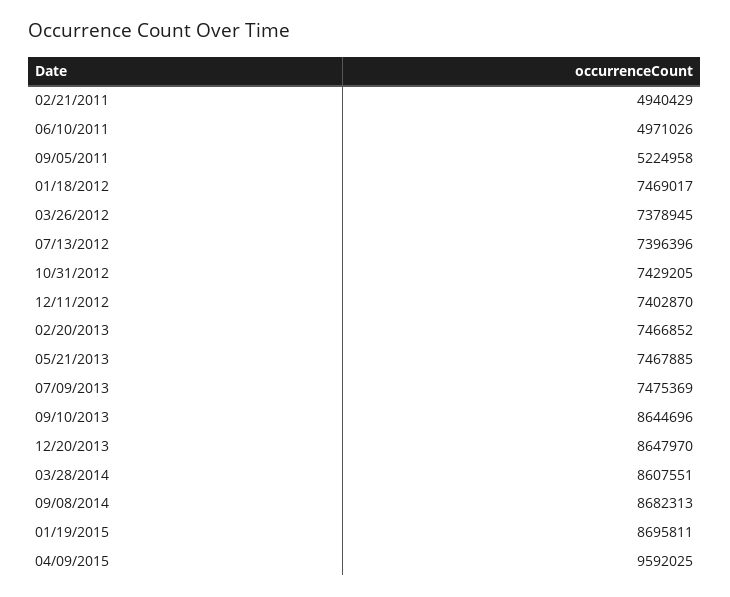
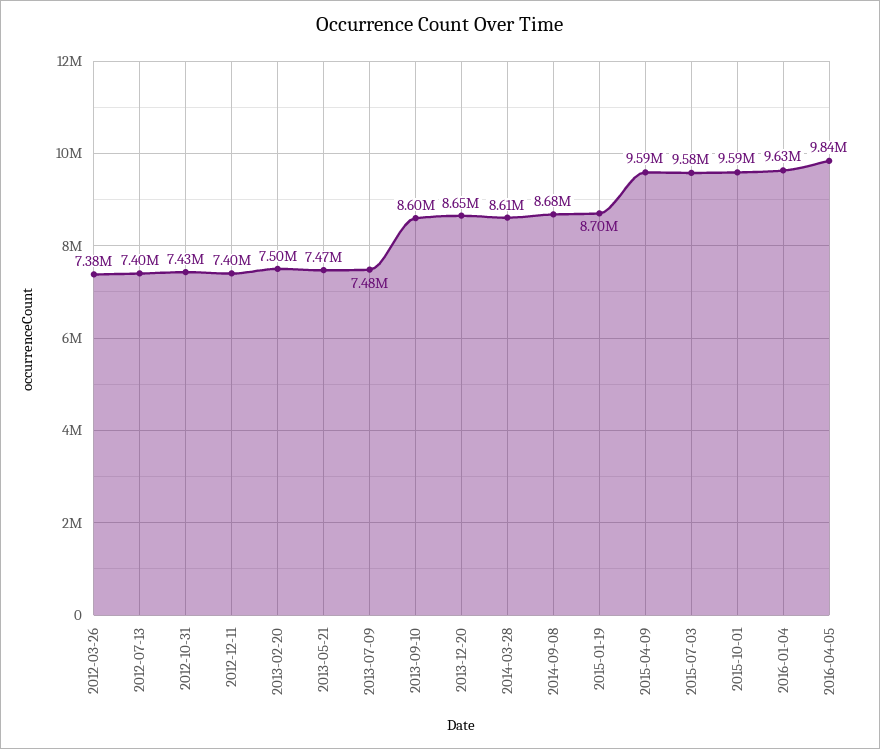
02/21/2011: 4940429 -> none
06/10/2011: 4971026 -> none
09/05/2011: 5224958 -> none
01/18/2012: 7469017 -> none
02/20/2013: 7466852 -> 7500000
09/10/2013: 8644696 -> 8600000
2015-07-03: none -> 9580000
2015-10-01: none -> 9590000
2016-01-04: none -> 9630000
2016-04-05: none -> 9840000

